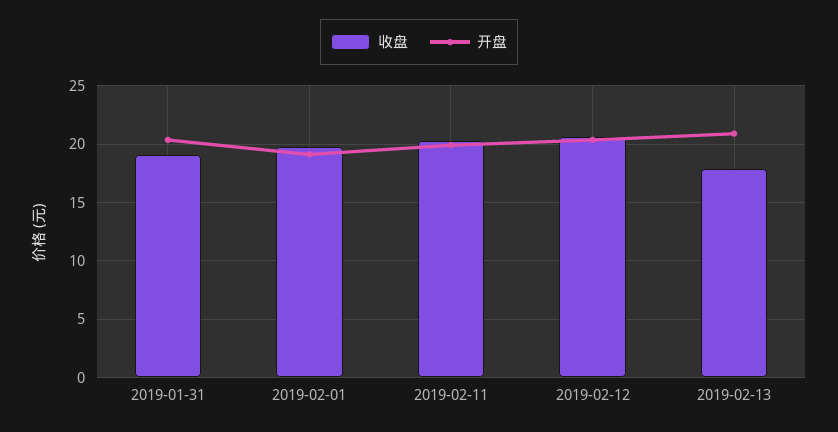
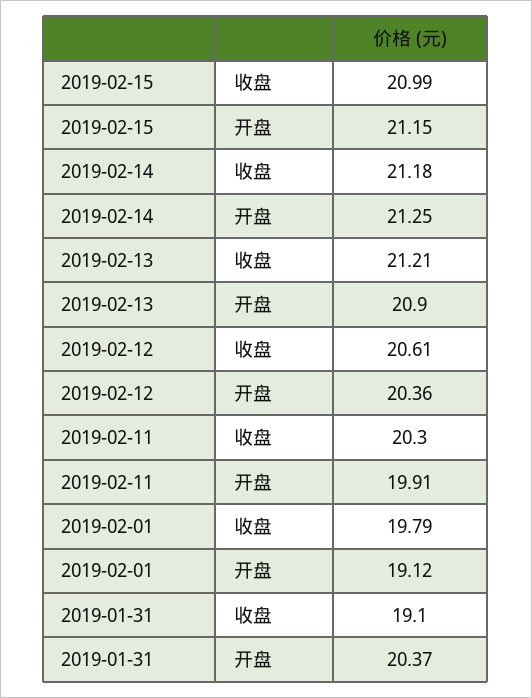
收盘, 2019-02-13: 18 -> 21.21
收盘, 2019-02-15: none -> 20.99
开盘, 2019-02-15: none -> 21.15
收盘, 2019-02-14: none -> 21.18
开盘, 2019-02-14: none -> 21.25

